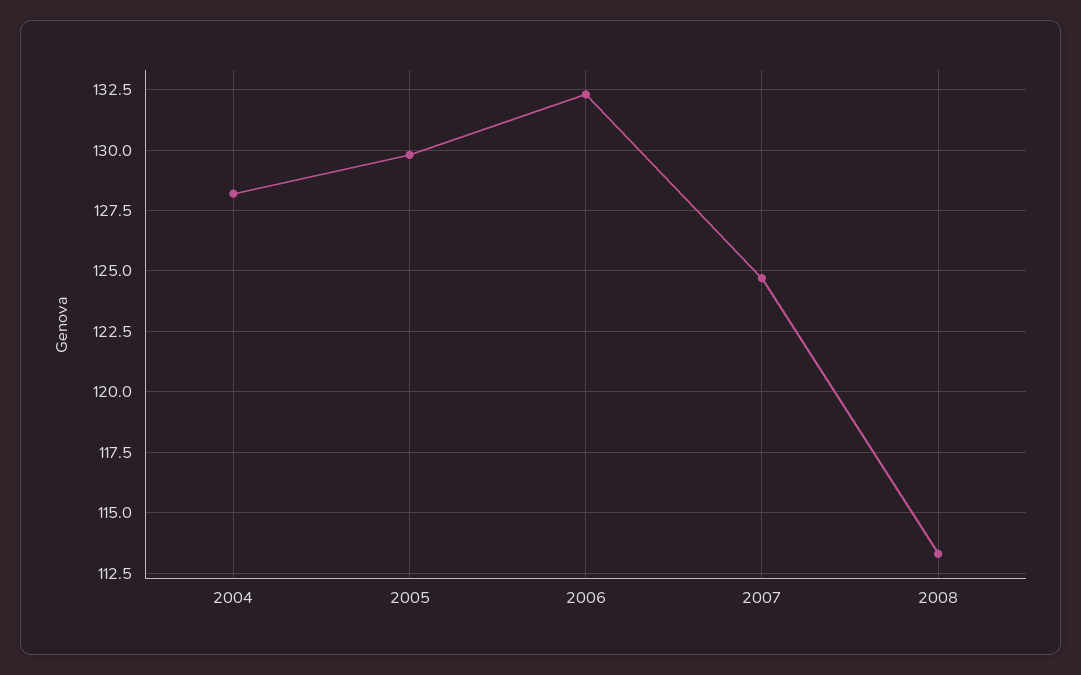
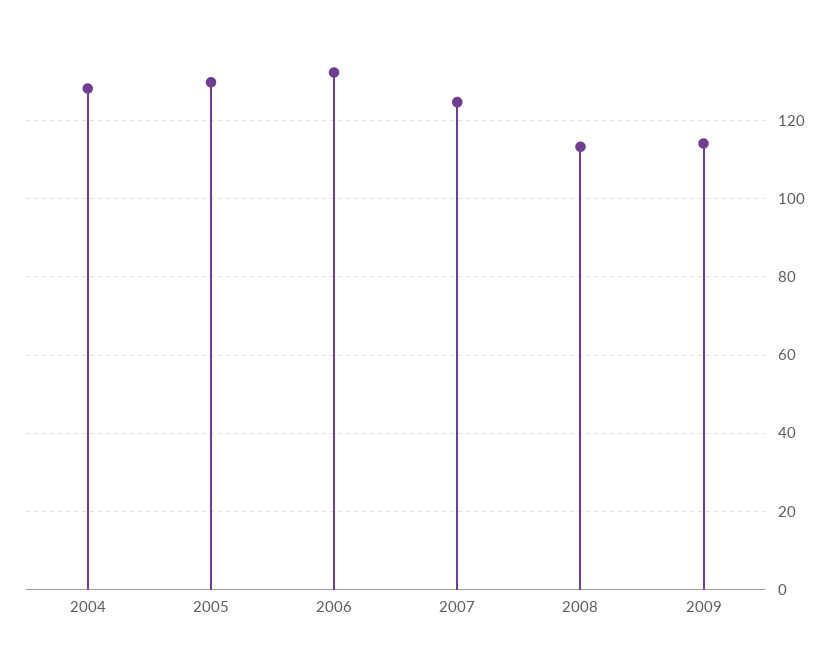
2009: none -> 114

